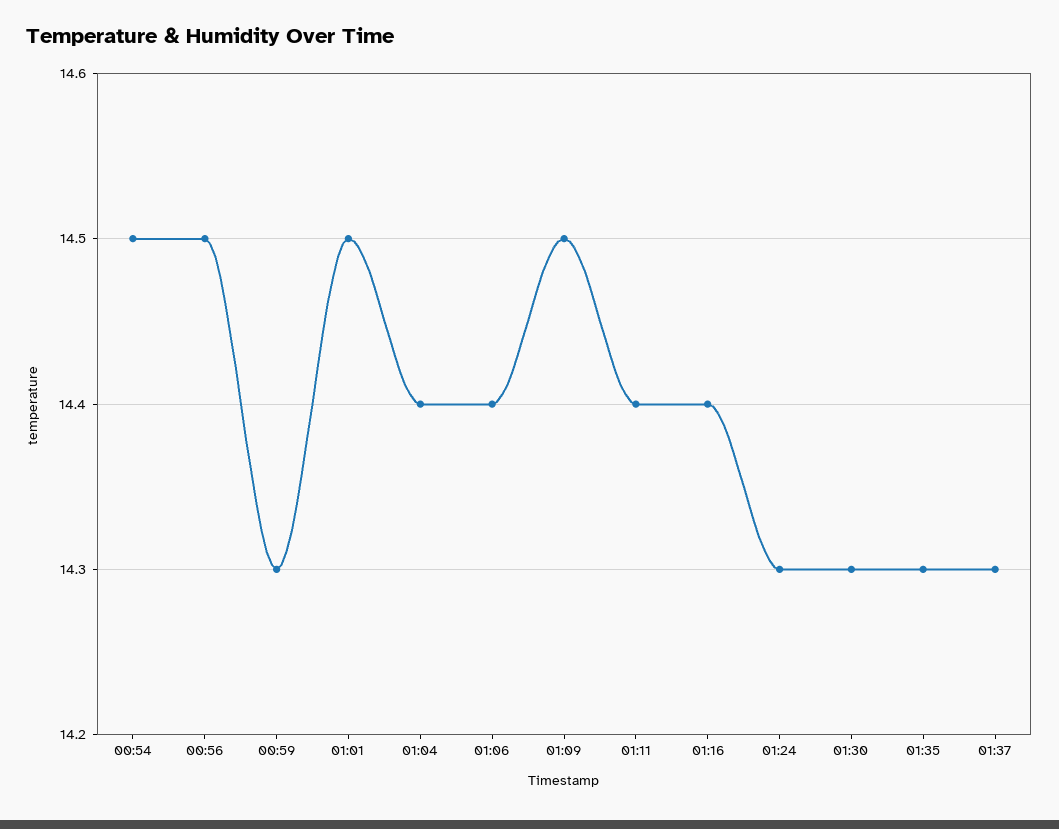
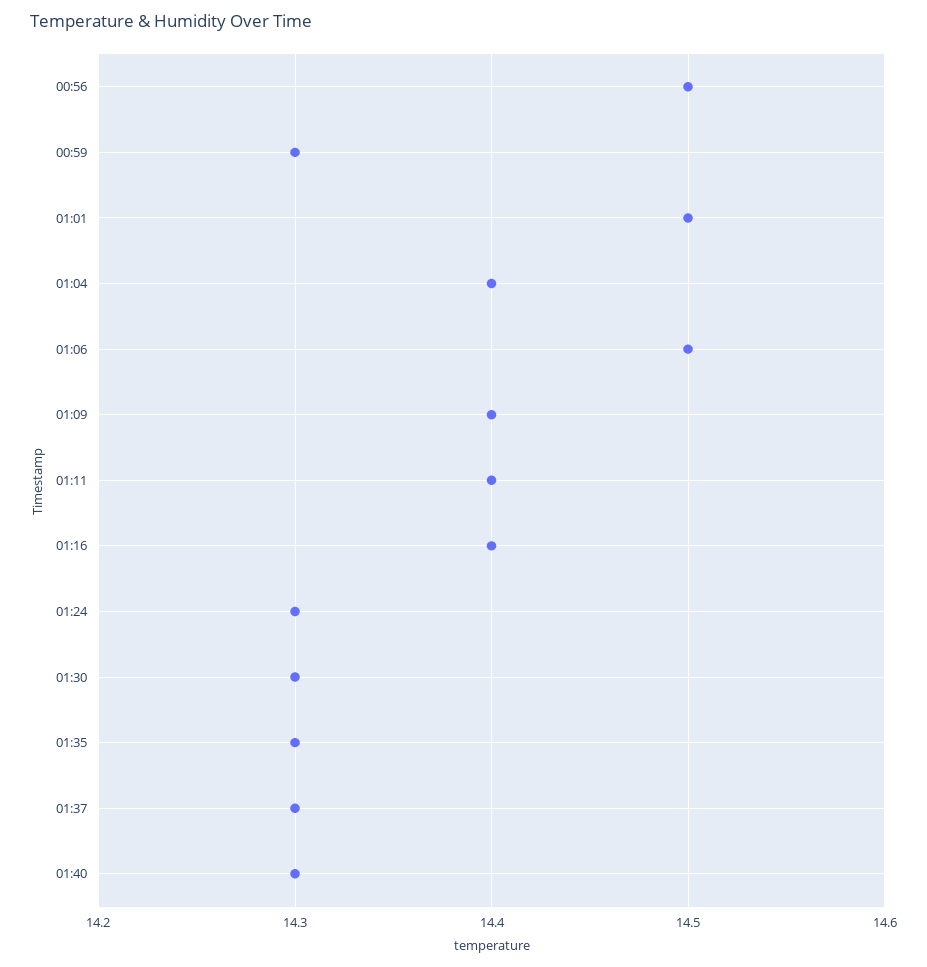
00:54: 14.5 -> none
01:06: 14.4 -> 14.5
01:09: 14.5 -> 14.4
01:40: none -> 14.3

